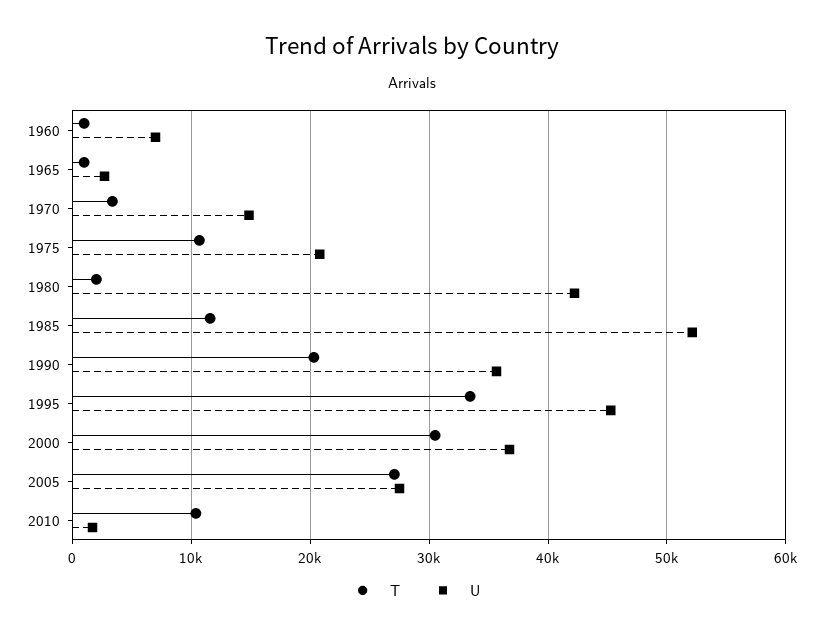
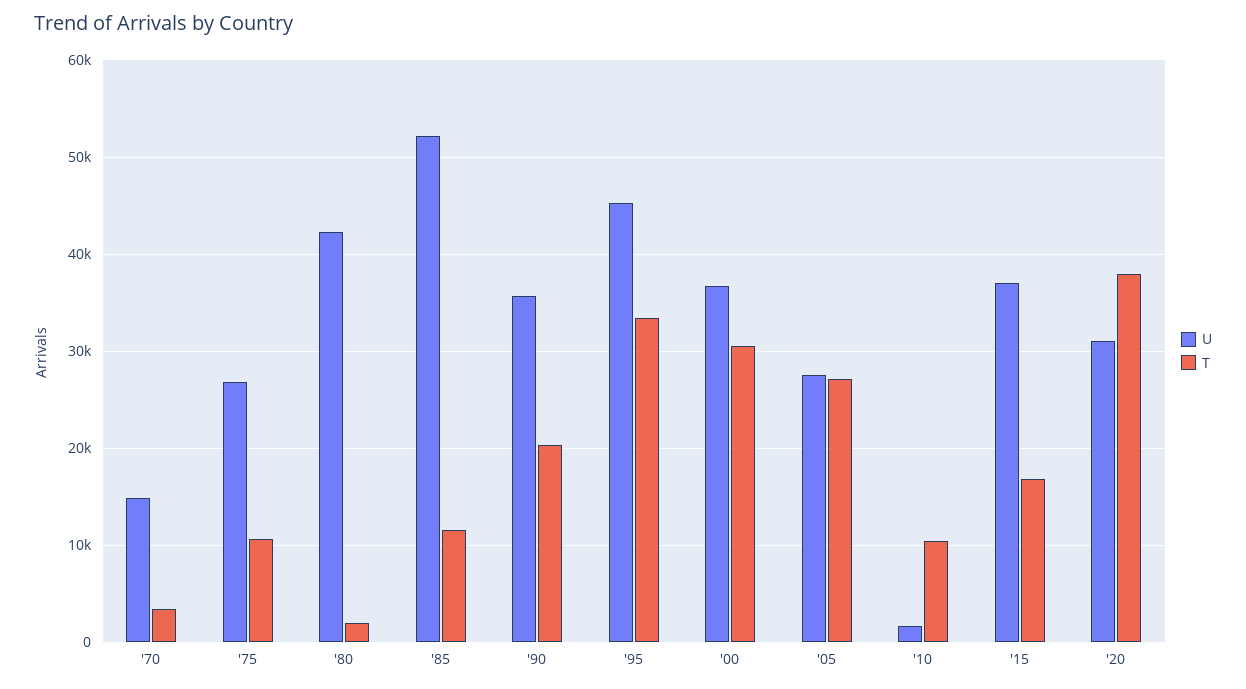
T, 1960: 1000 -> none
U, 1960: 7000 -> none
T, 1965: 1000 -> none
U, 1965: 3000 -> none
U, 1975: 21000 -> 27000
U, '15: none -> 37000
T, '15: none -> 17000
U, '20: none -> 31000
T, '20: none -> 38000

